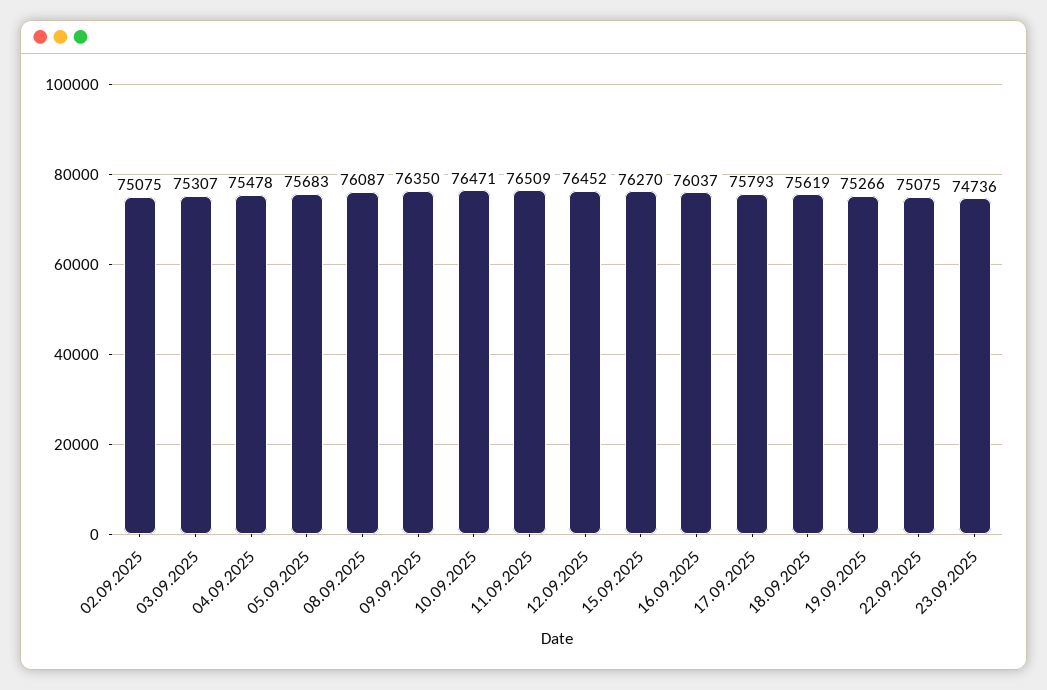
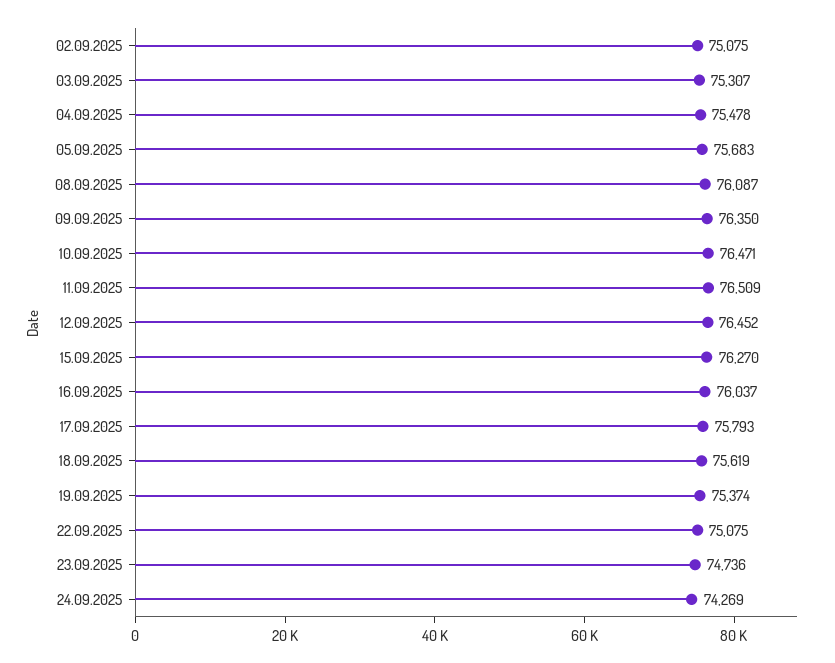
19.09.2025: 75266 -> 75374
24.09.2025: none -> 74269

